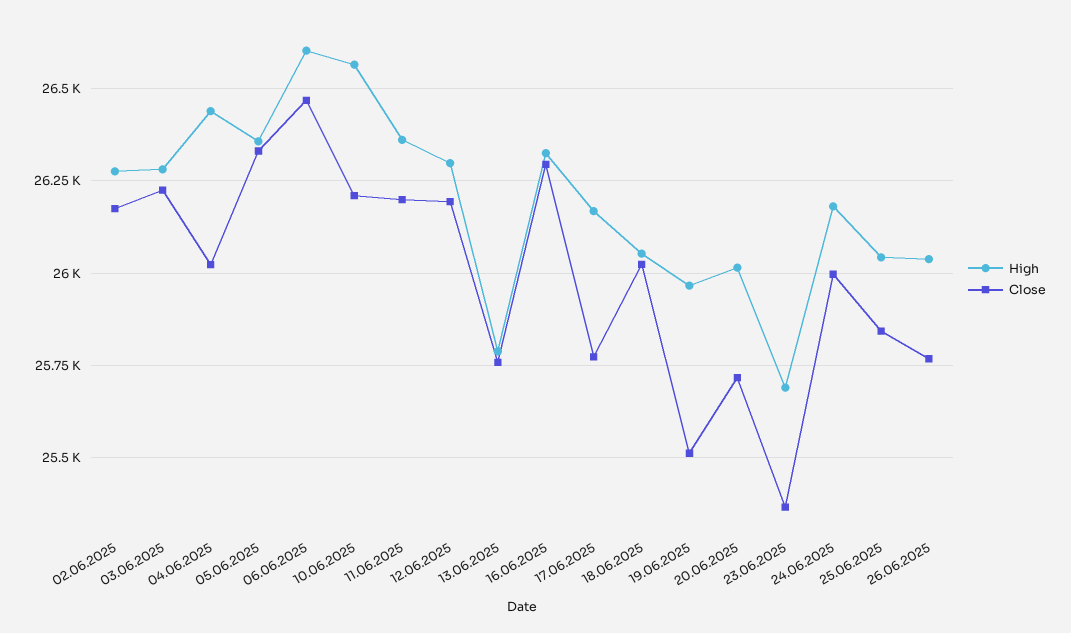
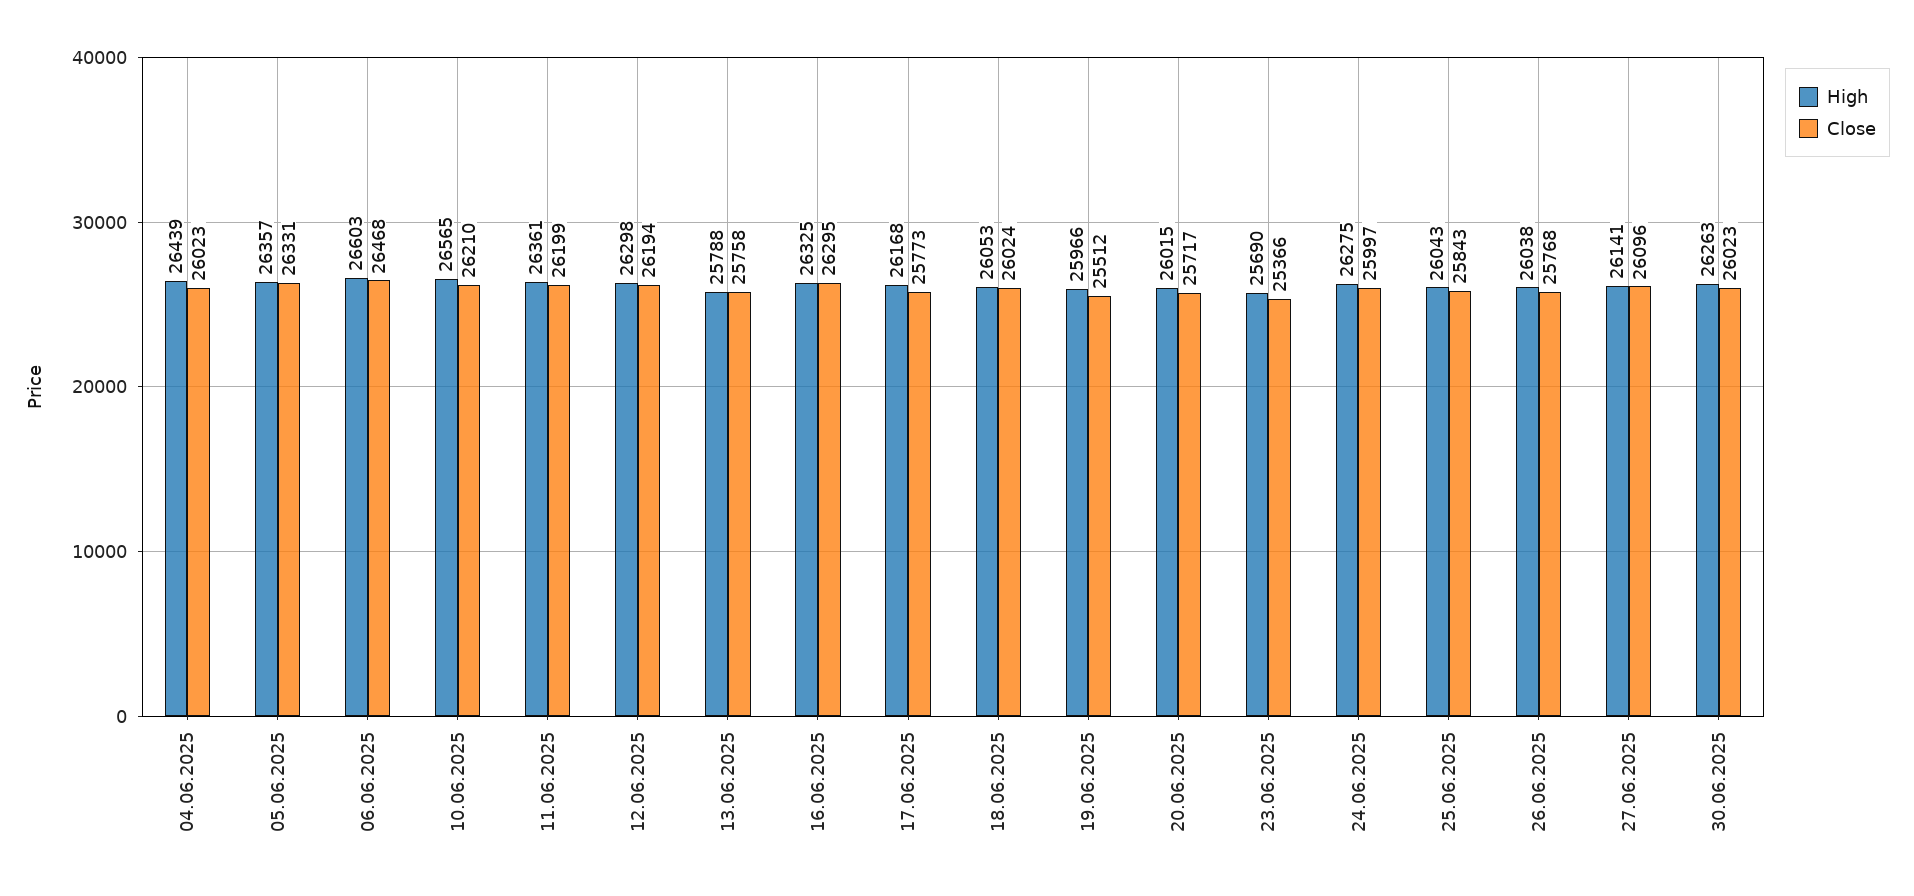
High, 02.06.2025: 26275 -> none
Close, 02.06.2025: 26175 -> none
High, 03.06.2025: 26275 -> none
Close, 03.06.2025: 26225 -> none
High, 24.06.2025: 26175 -> 26275
High, 27.06.2025: none -> 26141
Close, 27.06.2025: none -> 26096
High, 30.06.2025: none -> 26263
Close, 30.06.2025: none -> 26023

